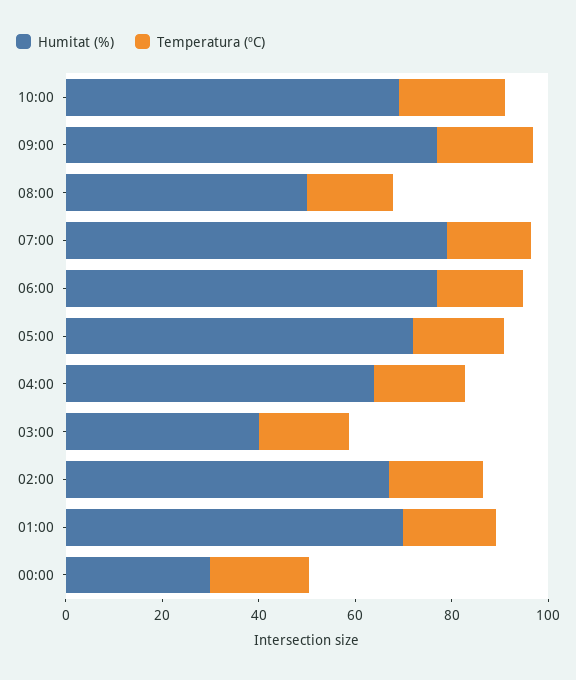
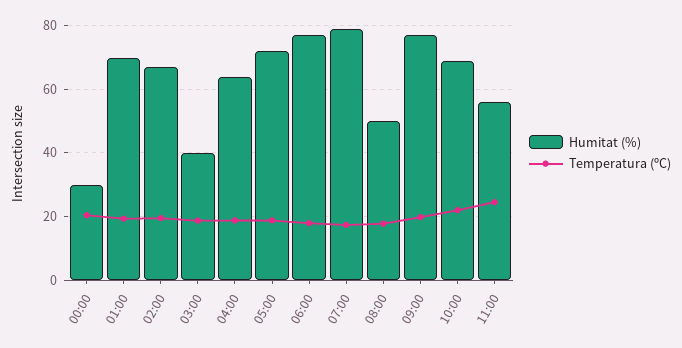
Humitat (%), 11:00: none -> 56
Temperatura (ºC), 11:00: none -> 24

